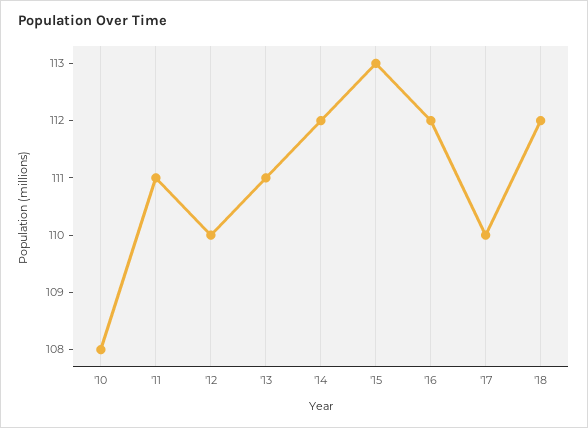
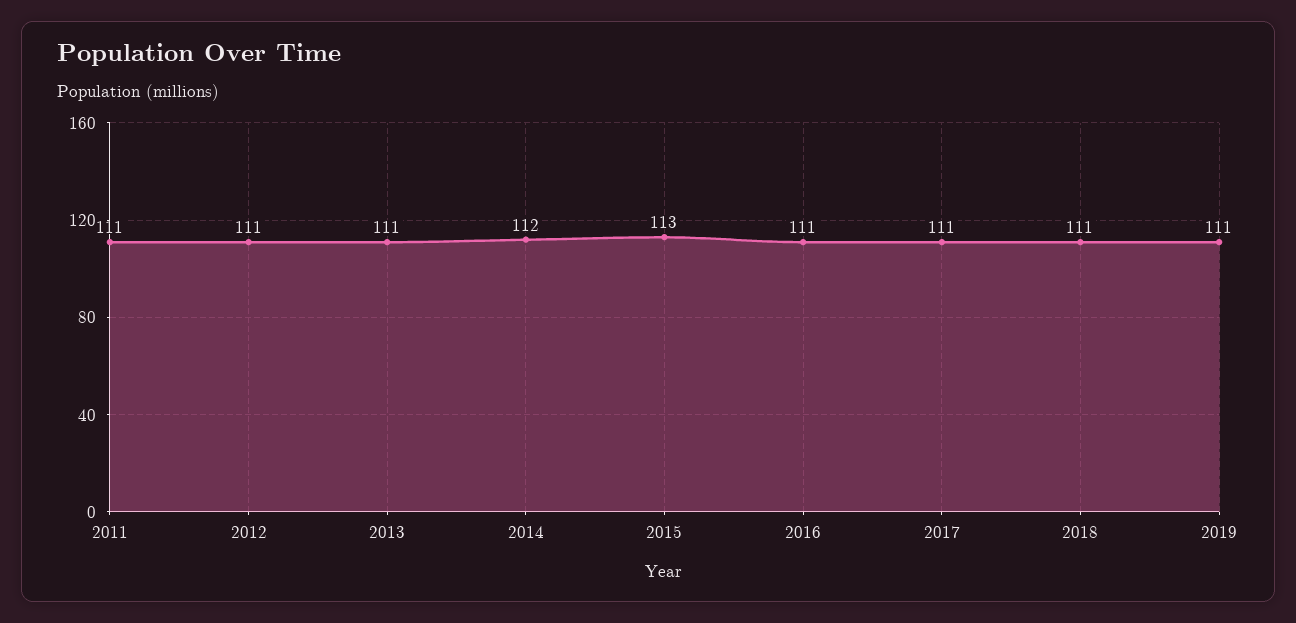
'10: 108 -> none
'12: 110 -> 111
'16: 112 -> 111
'17: 110 -> 111
'18: 112 -> 111
2019: none -> 111

